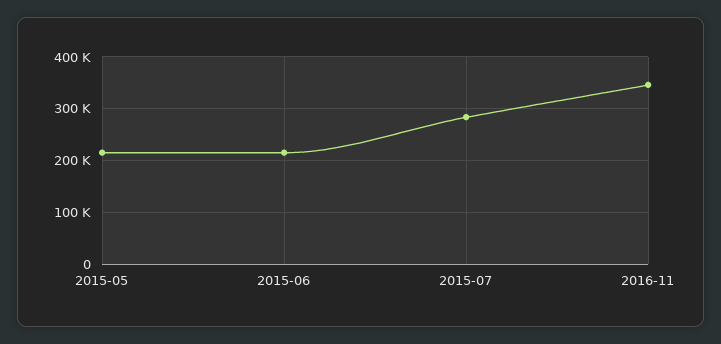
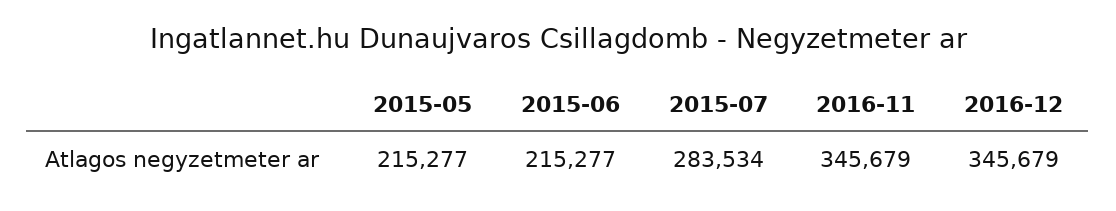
2016-12: none -> 345679

